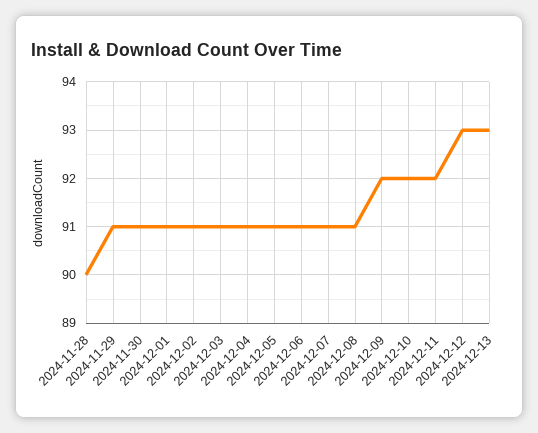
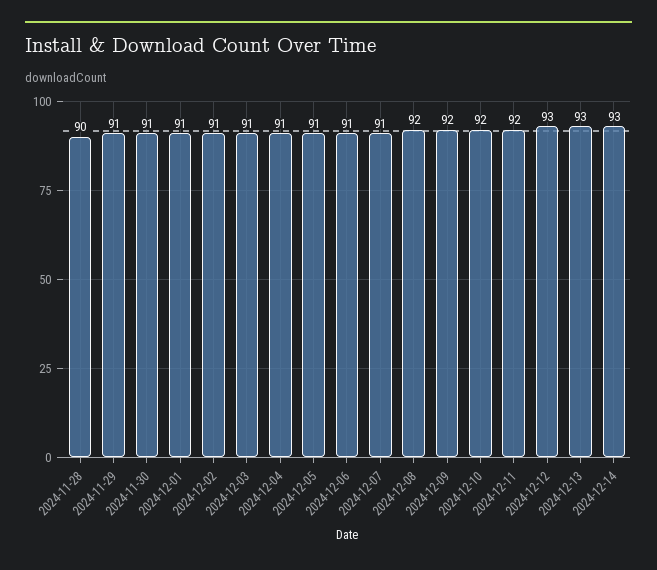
2024-12-08: 91 -> 92
2024-12-14: none -> 93

